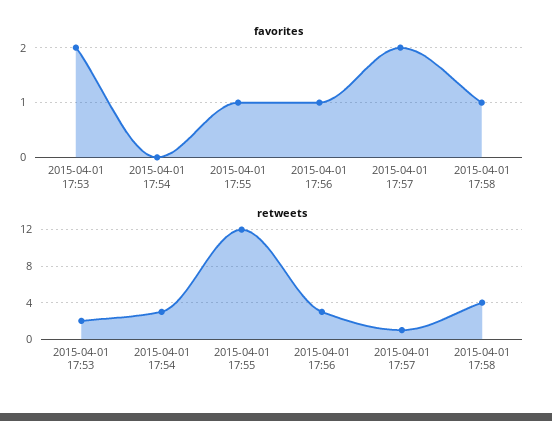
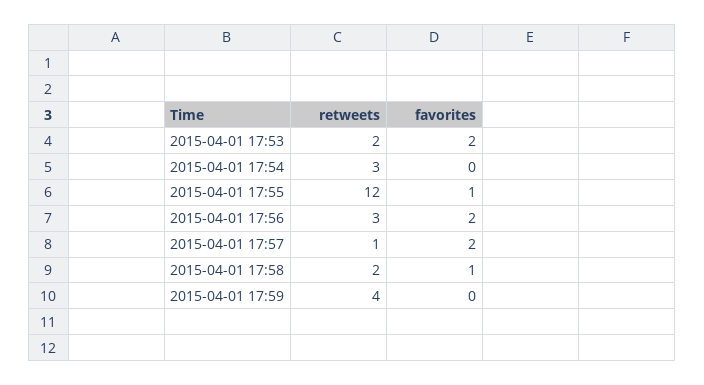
favorites, 2015-04-01 17:56: 1 -> 2
retweets, 2015-04-01 17:58: 4 -> 2
retweets, 2015-04-01 17:59: none -> 4
favorites, 2015-04-01 17:59: none -> 0

